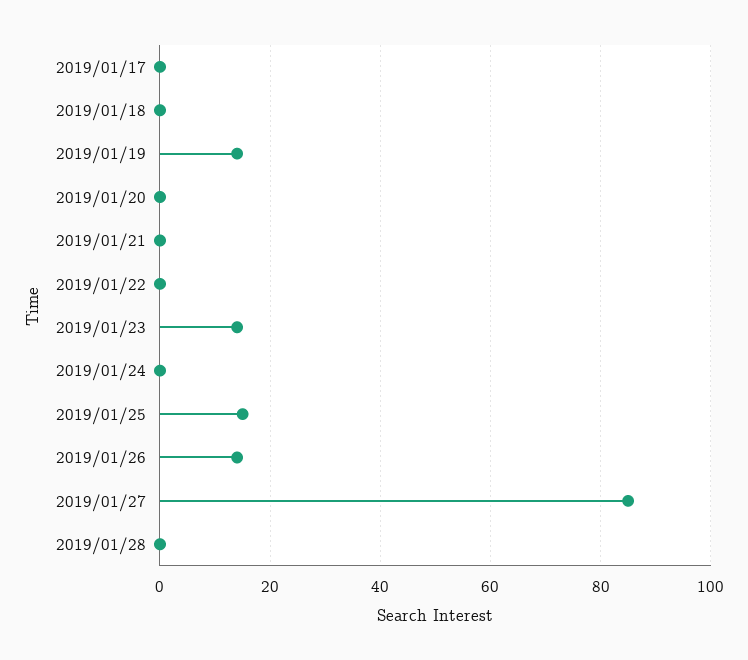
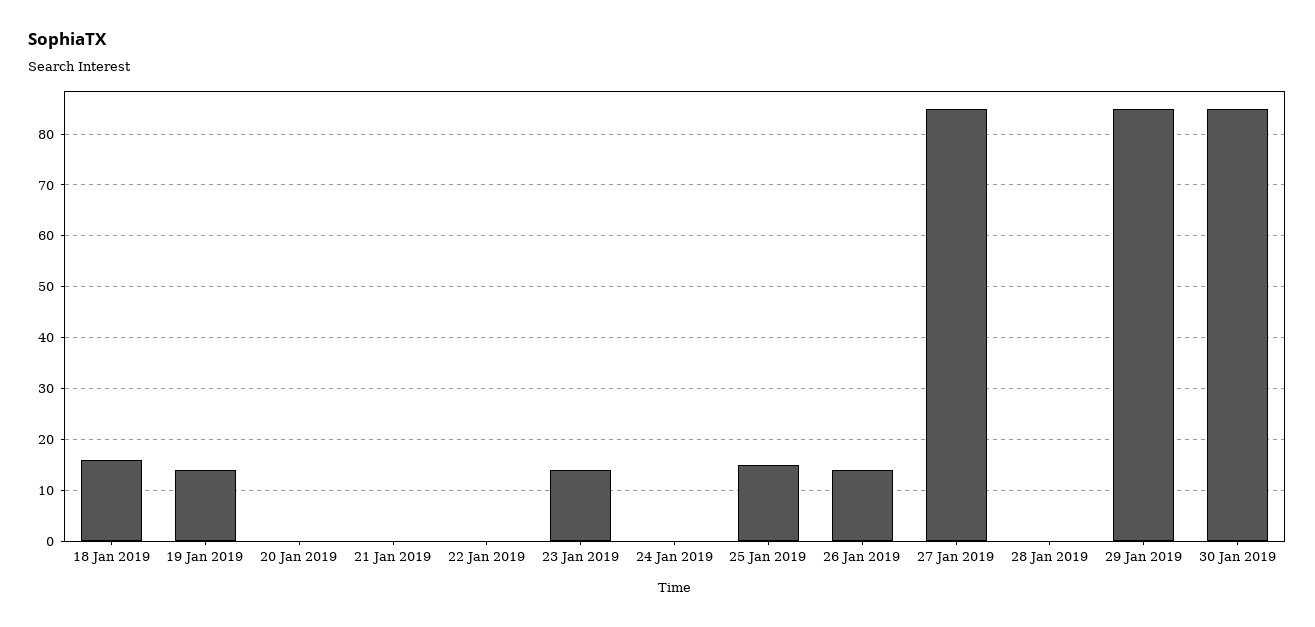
2019/01/17: 0 -> none
2019/01/18: 0 -> 15
29 Jan 2019: none -> 85
30 Jan 2019: none -> 85

